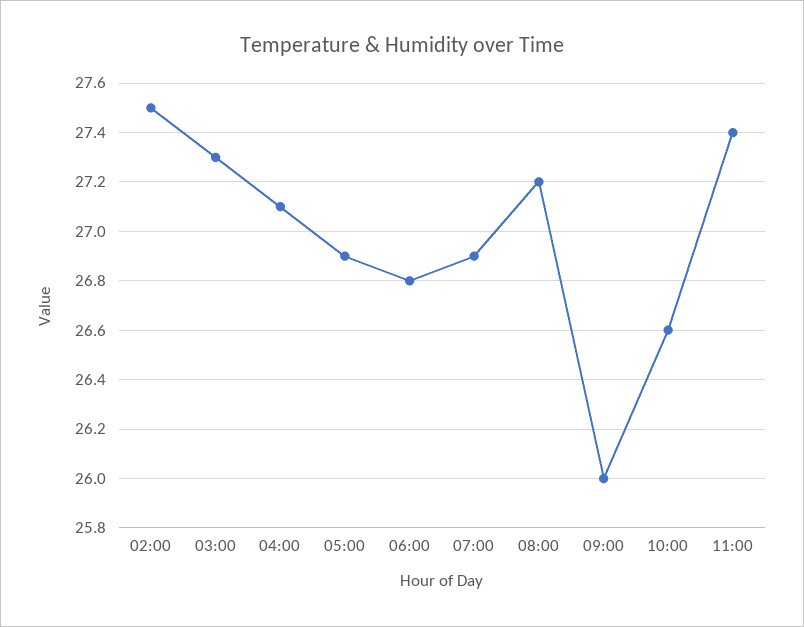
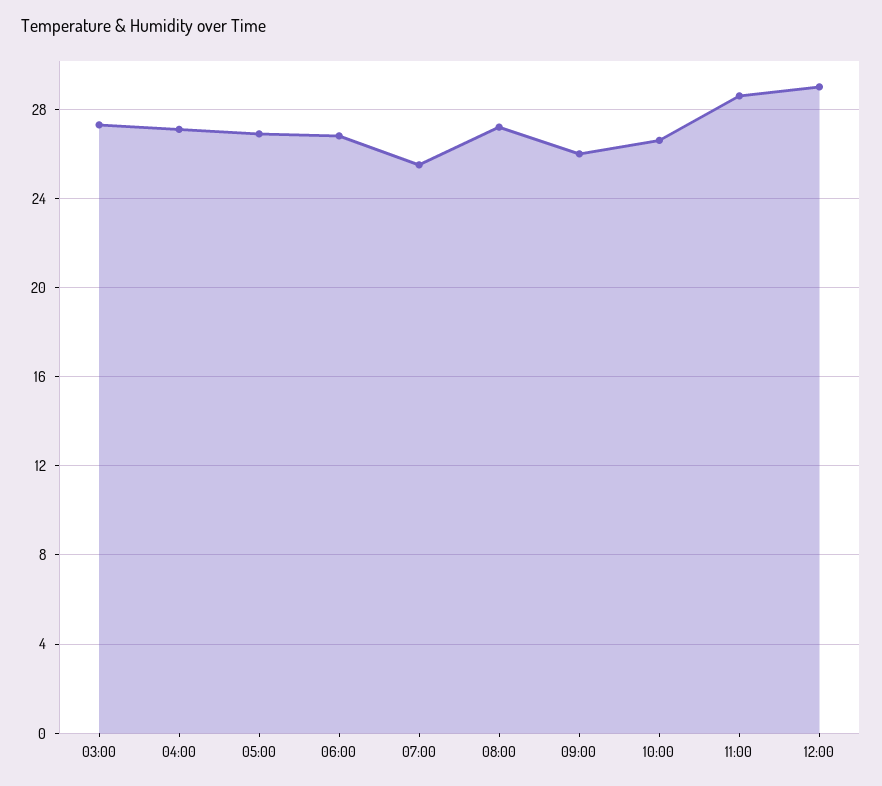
02:00: 27.5 -> none
07:00: 26.9 -> 25.5
11:00: 27.4 -> 28.5
12:00: none -> 29

